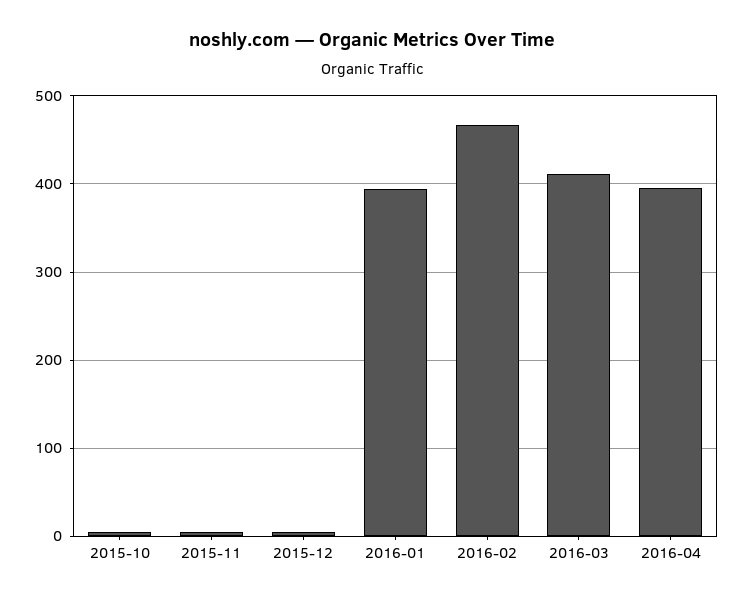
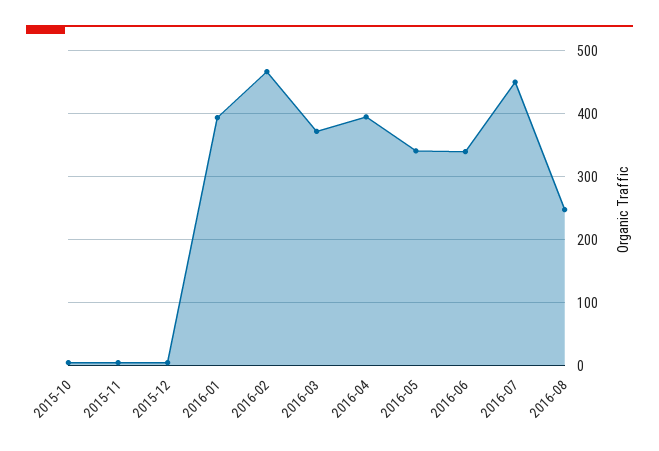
2016-03: 410 -> 370
2016-05: none -> 340
2016-06: none -> 340
2016-07: none -> 450
2016-08: none -> 250

